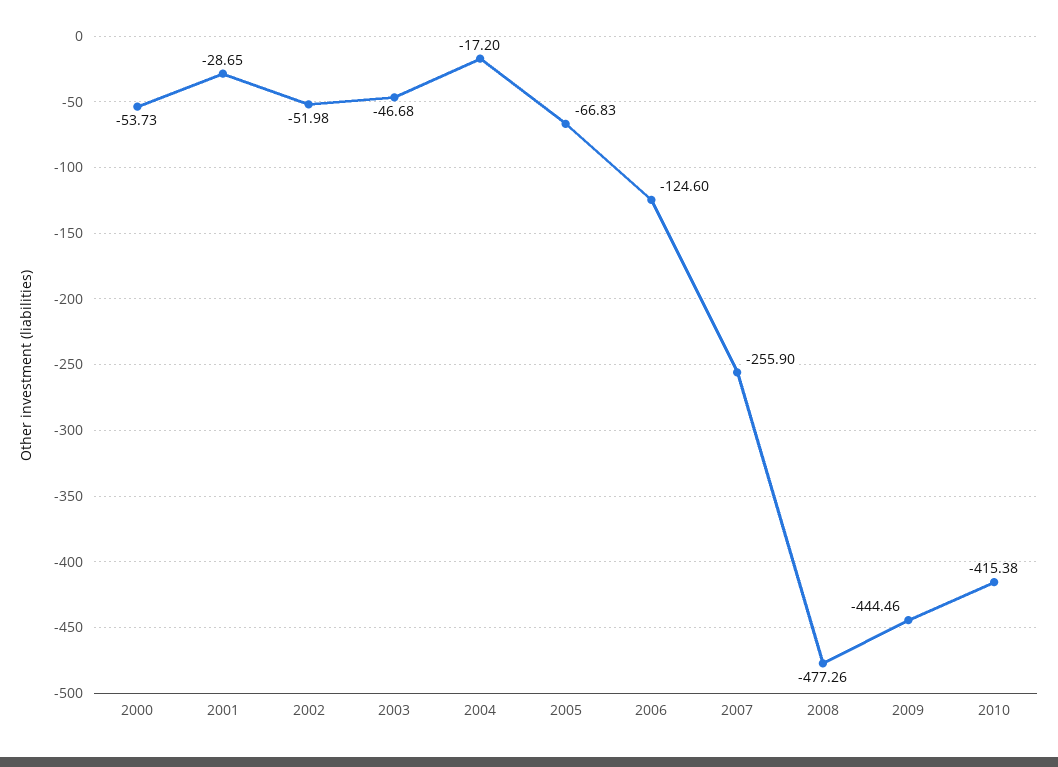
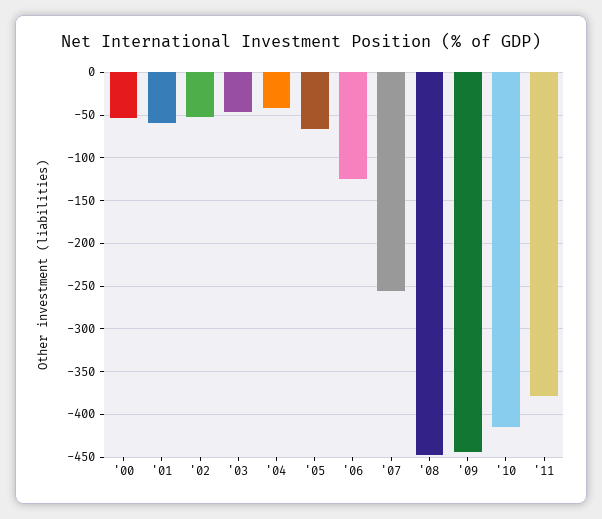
2001: -28.65 -> -60
2004: -17.2 -> -40
2008: -477.26 -> -450
'11: none -> -380

